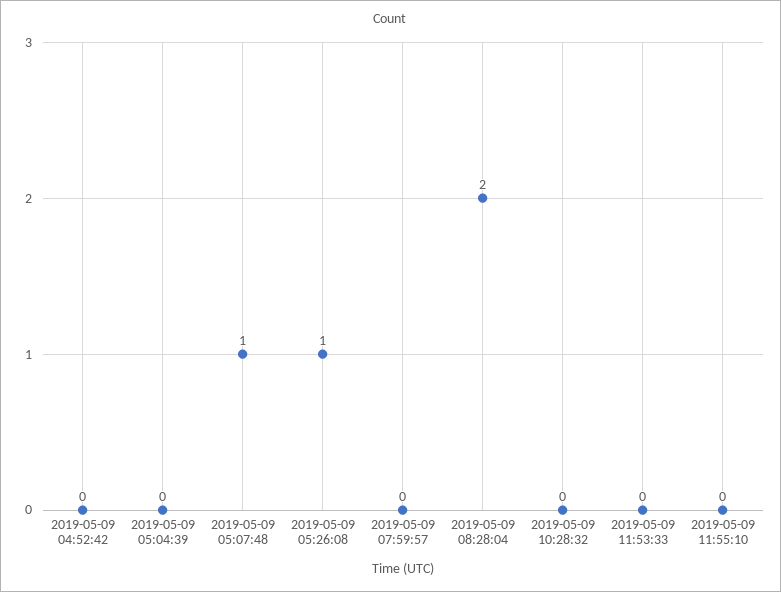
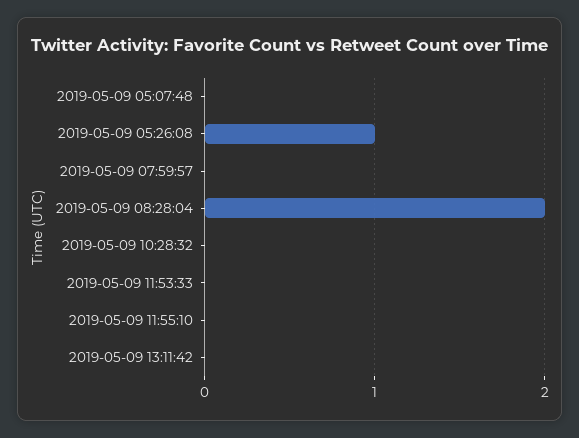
2019-05-09 04:52:42: 0 -> none
2019-05-09 05:04:39: 0 -> none
2019-05-09 05:07:48: 1 -> 0
2019-05-09 13:11:42: none -> 0

